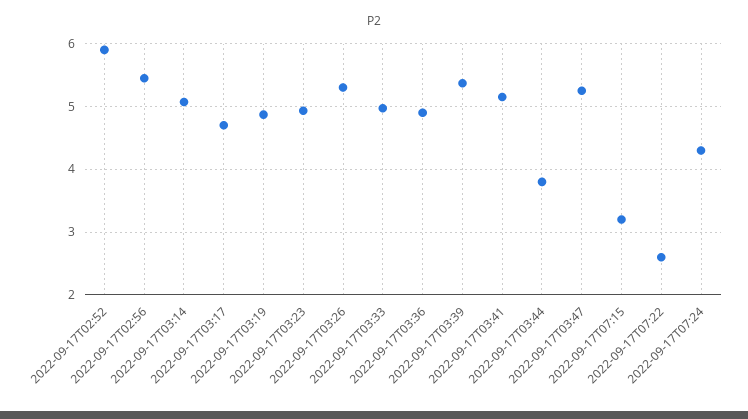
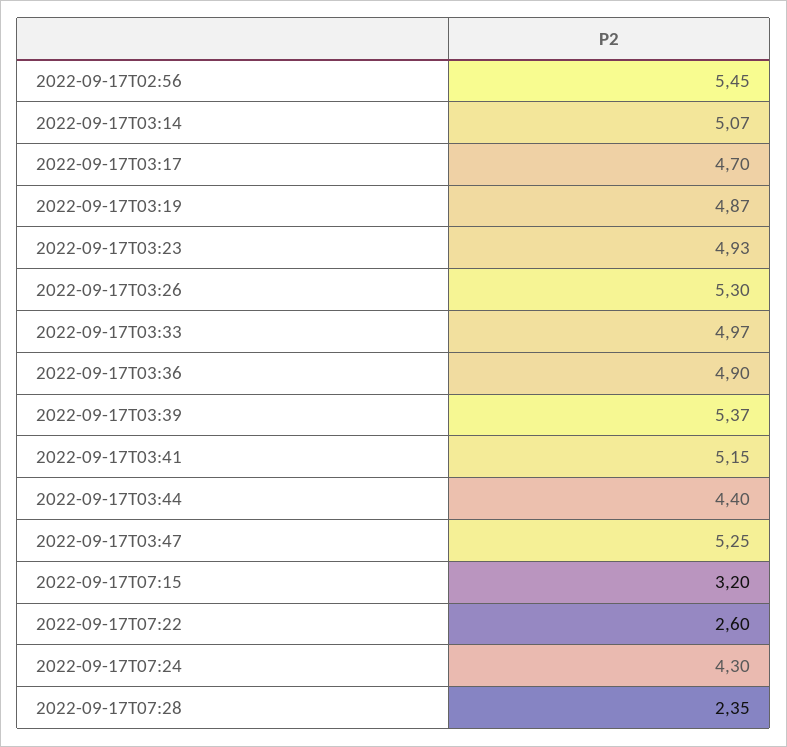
2022-09-17T02:52: 5.9 -> none
2022-09-17T03:44: 3.8 -> 4.4
2022-09-17T07:28: none -> 2.35

